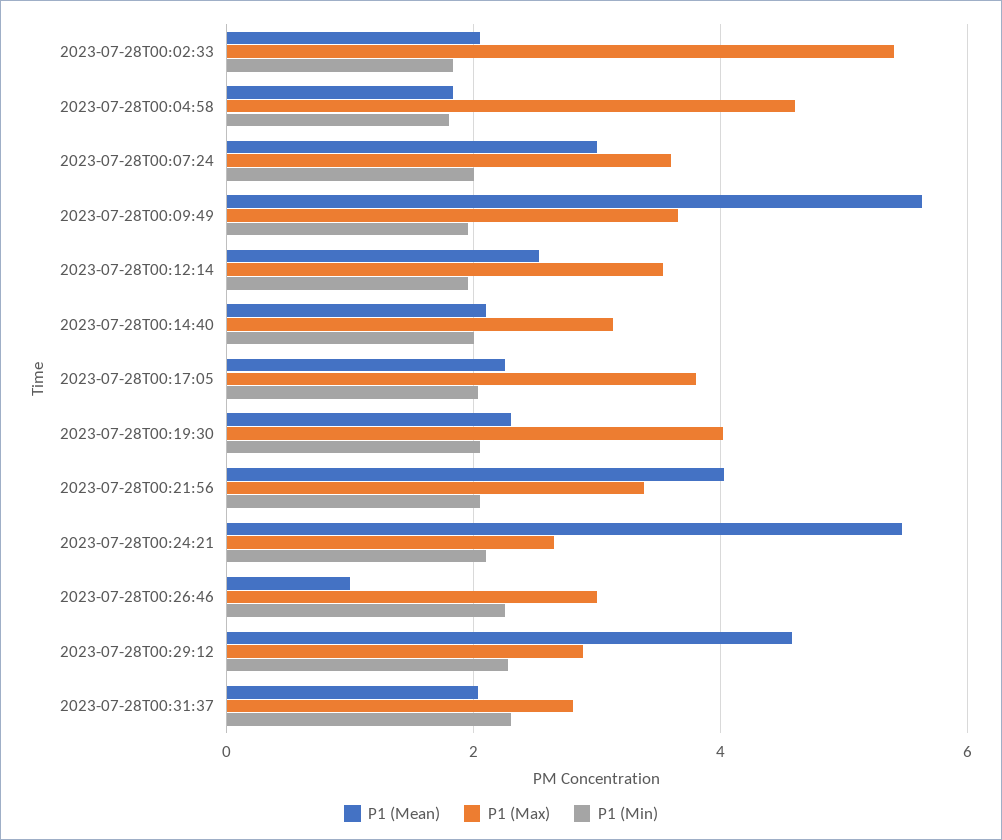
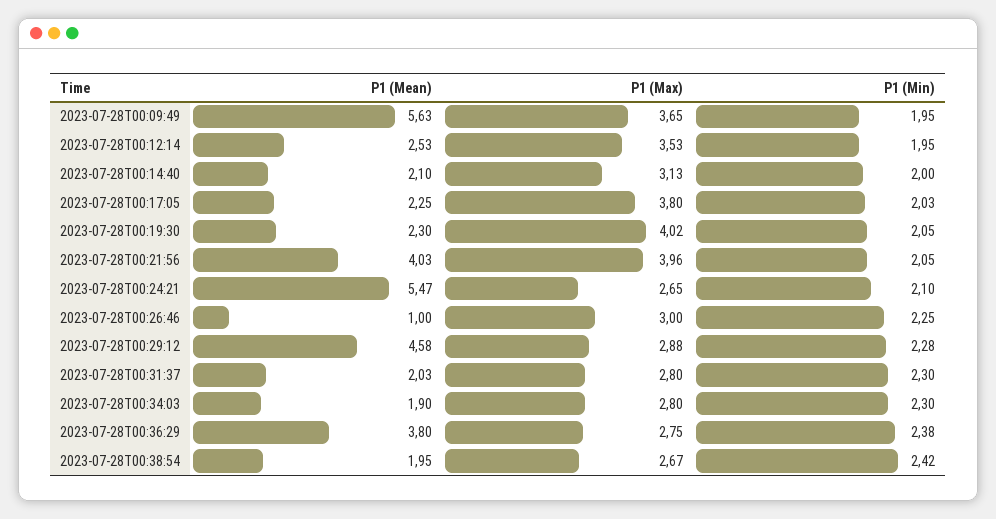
P1 (Mean), 2023-07-28T00:02:33: 2 -> none
P1 (Max), 2023-07-28T00:02:33: 5.4 -> none
P1 (Min), 2023-07-28T00:02:33: 1.8 -> none
P1 (Mean), 2023-07-28T00:04:58: 1.8 -> none
P1 (Max), 2023-07-28T00:04:58: 4.6 -> none
P1 (Min), 2023-07-28T00:04:58: 1.8 -> none
P1 (Mean), 2023-07-28T00:07:24: 3 -> none
P1 (Max), 2023-07-28T00:07:24: 3.6 -> none
P1 (Min), 2023-07-28T00:07:24: 2 -> none
P1 (Max), 2023-07-28T00:21:56: 3.4 -> 3.96
P1 (Mean), 2023-07-28T00:34:03: none -> 1.9
P1 (Max), 2023-07-28T00:34:03: none -> 2.8
P1 (Min), 2023-07-28T00:34:03: none -> 2.3
P1 (Mean), 2023-07-28T00:36:29: none -> 3.8
P1 (Max), 2023-07-28T00:36:29: none -> 2.75
P1 (Min), 2023-07-28T00:36:29: none -> 2.38
P1 (Mean), 2023-07-28T00:38:54: none -> 1.95
P1 (Max), 2023-07-28T00:38:54: none -> 2.67
P1 (Min), 2023-07-28T00:38:54: none -> 2.42

